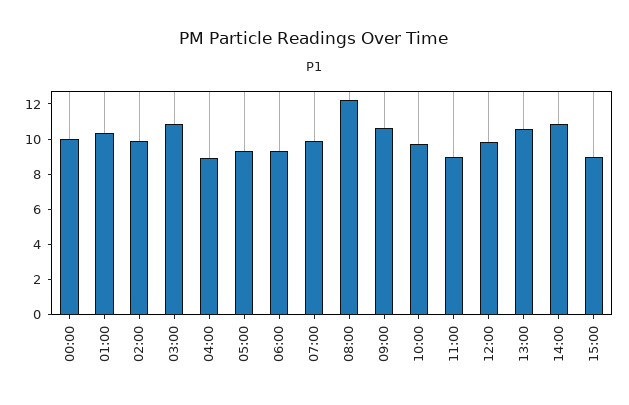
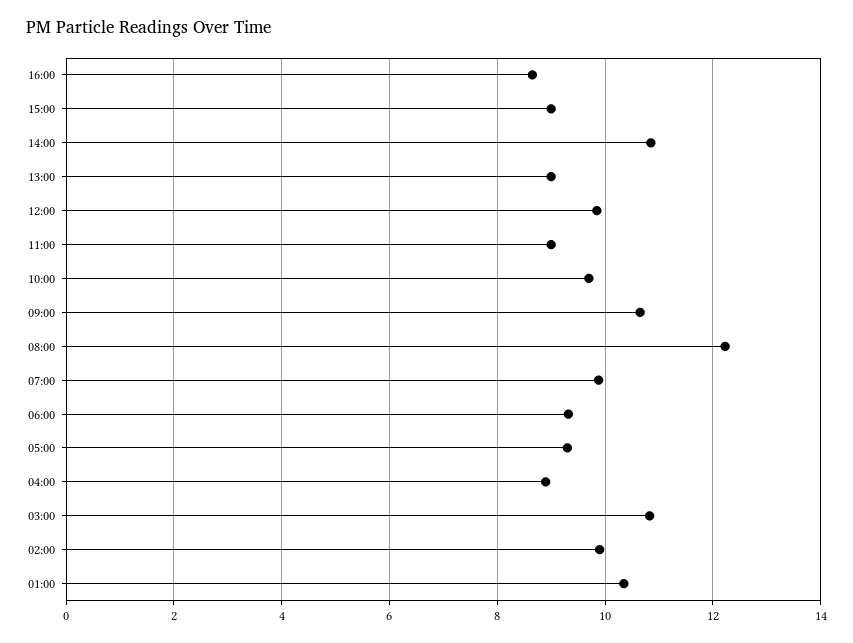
00:00: 10 -> none
13:00: 10.5 -> 9
16:00: none -> 8.6

